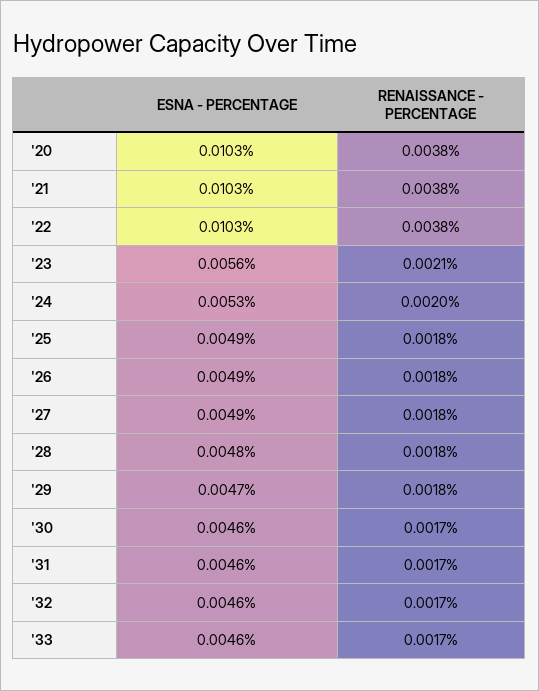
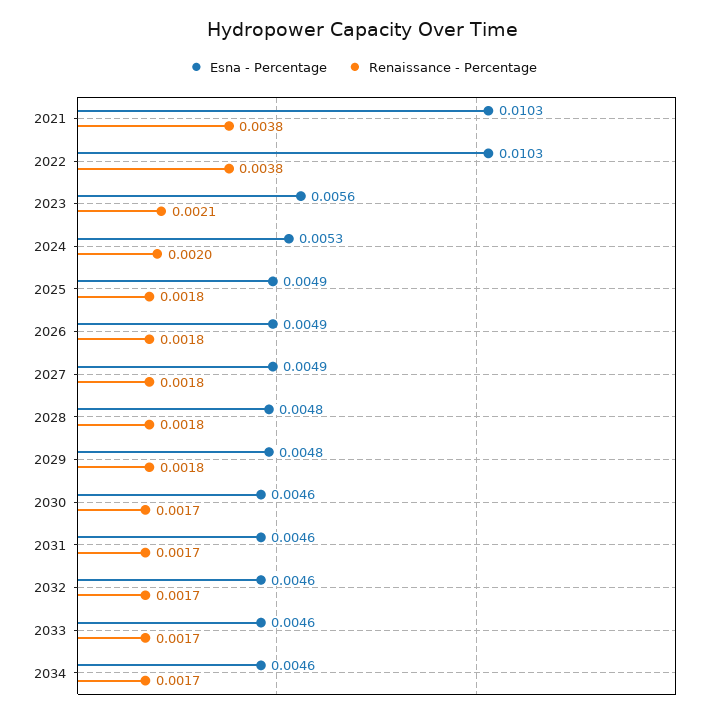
ESNA - PERCENTAGE, '20: 0.0103 -> none
RENAISSANCE - PERCENTAGE, '20: 0.0038 -> none
ESNA - PERCENTAGE, '29: 0.0047 -> 0.0048
ESNA - PERCENTAGE, 2034: none -> 0.0046
RENAISSANCE - PERCENTAGE, 2034: none -> 0.0017

